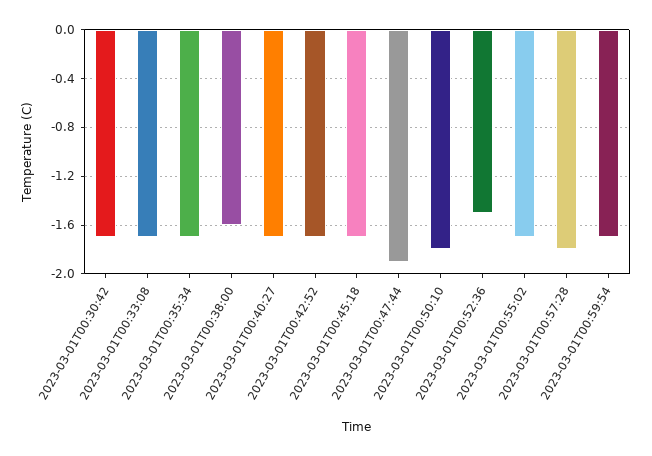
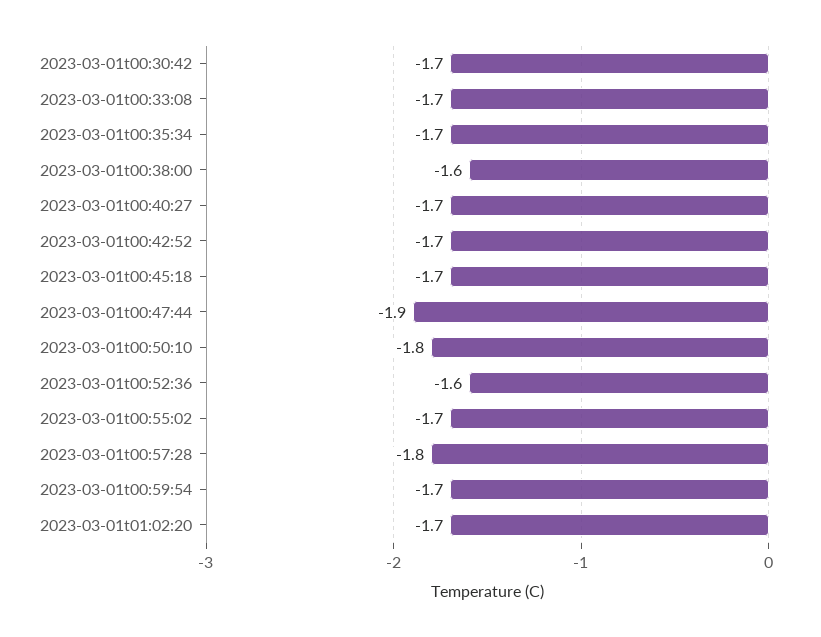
2023-03-01T00:52:36: -1.5 -> -1.6
2023-03-01t01:02:20: none -> -1.7

